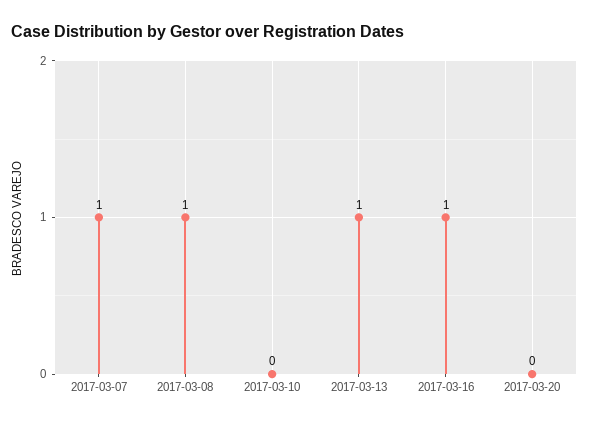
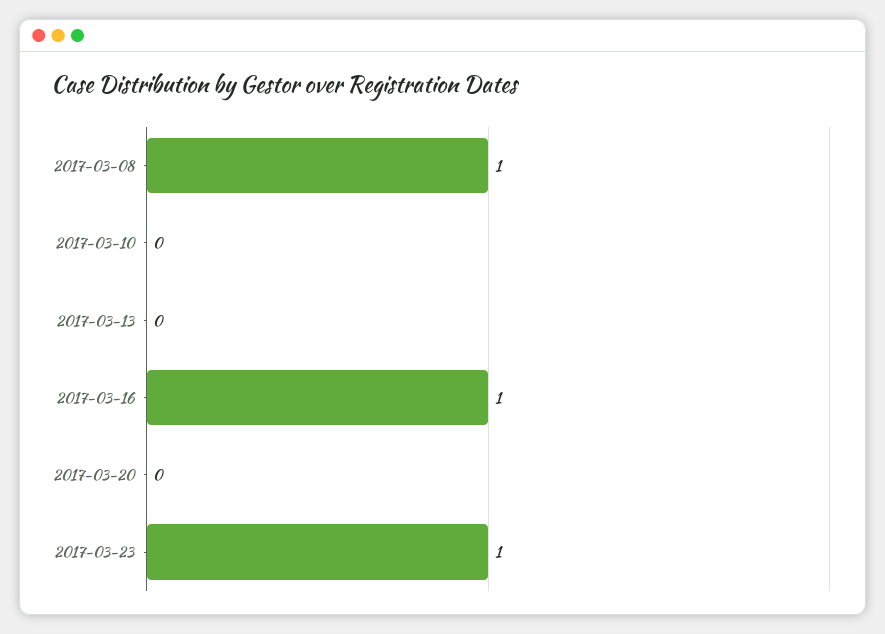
2017-03-07: 1 -> none
2017-03-13: 1 -> 0
2017-03-23: none -> 1

